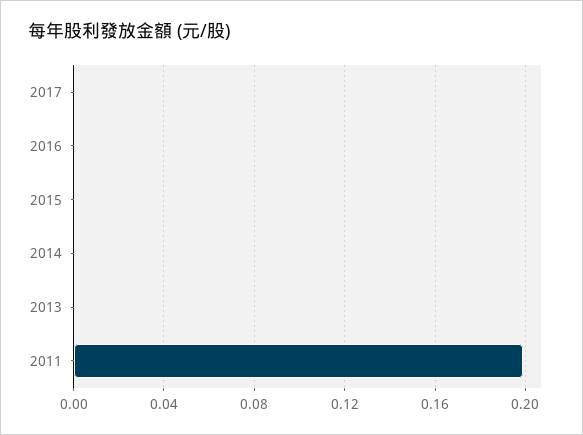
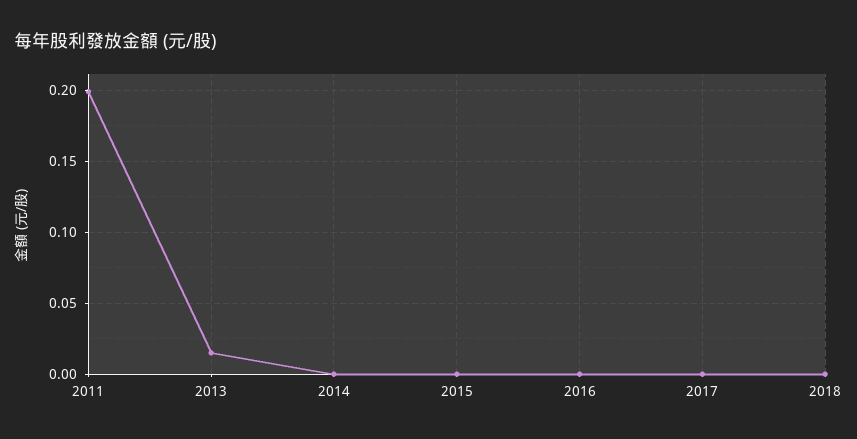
2013: 0 -> 0.015
2018: none -> 0

